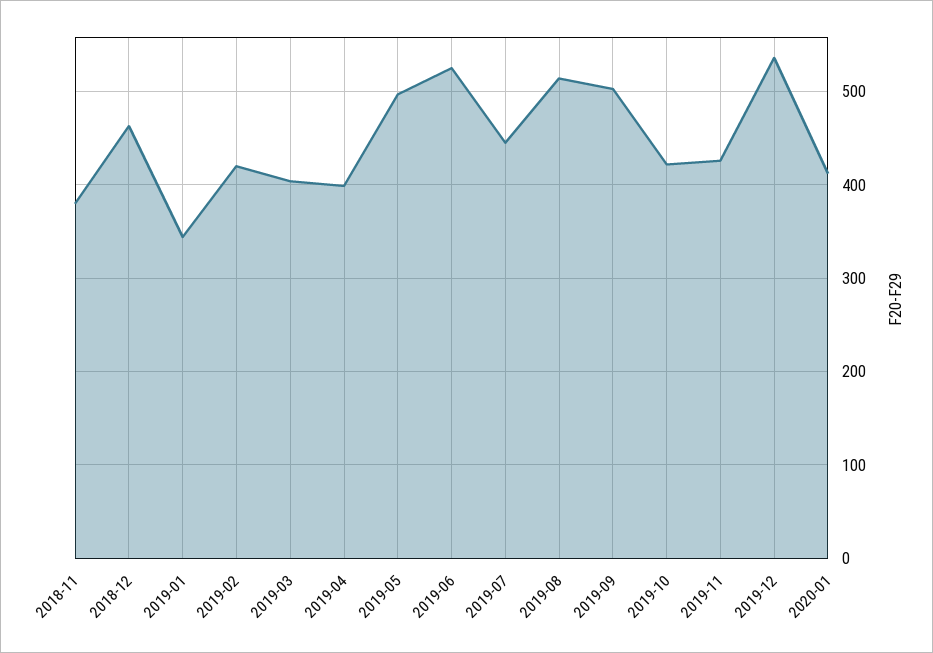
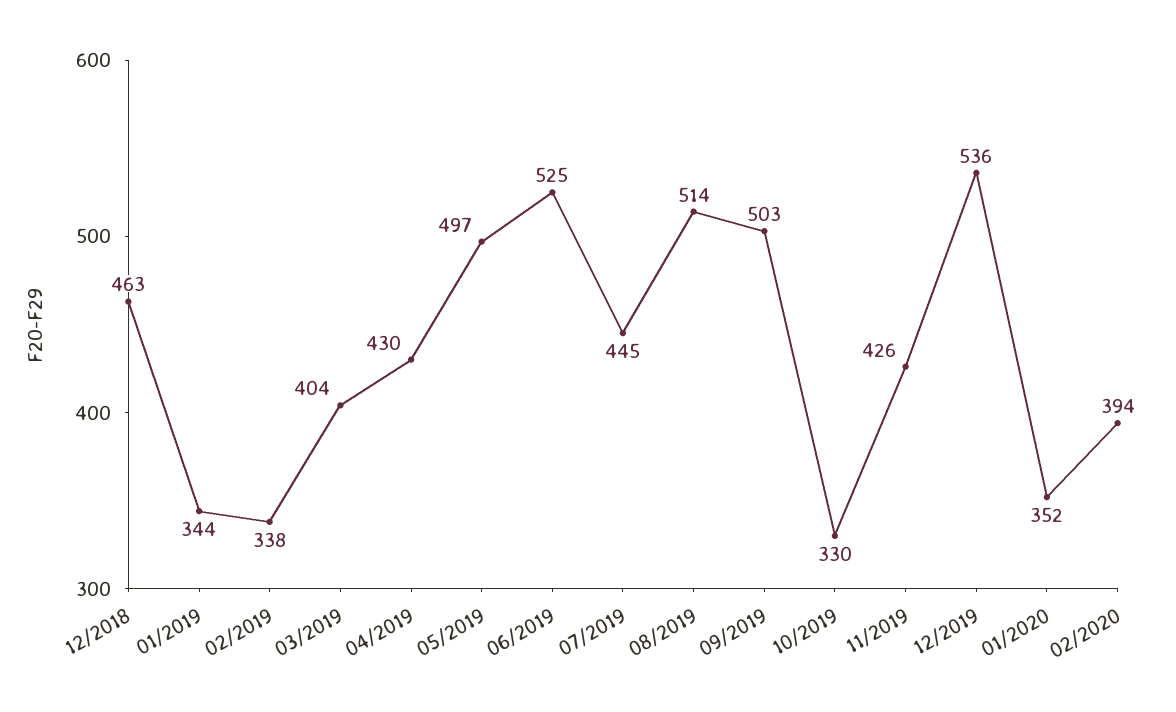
2018-11: 380 -> none
2019-02: 420 -> 338
2019-04: 400 -> 430
2019-10: 420 -> 330
2020-01: 410 -> 352
02/2020: none -> 394

